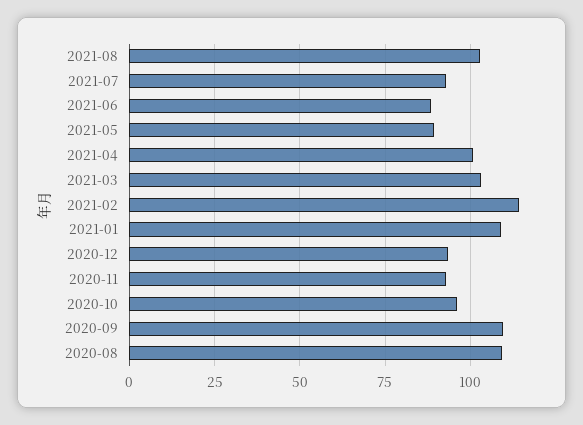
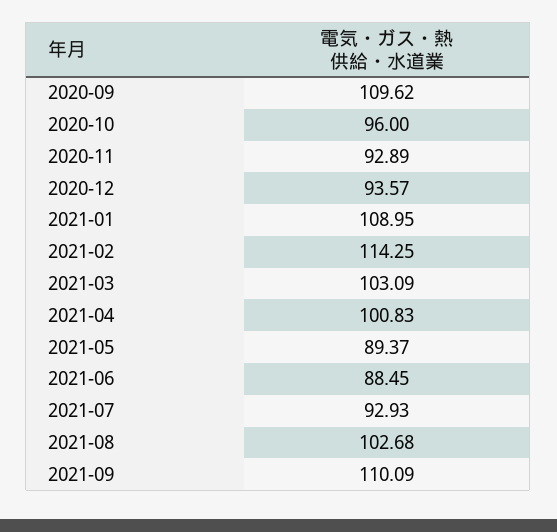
2020-08: 110 -> none
2021-09: none -> 110.09

